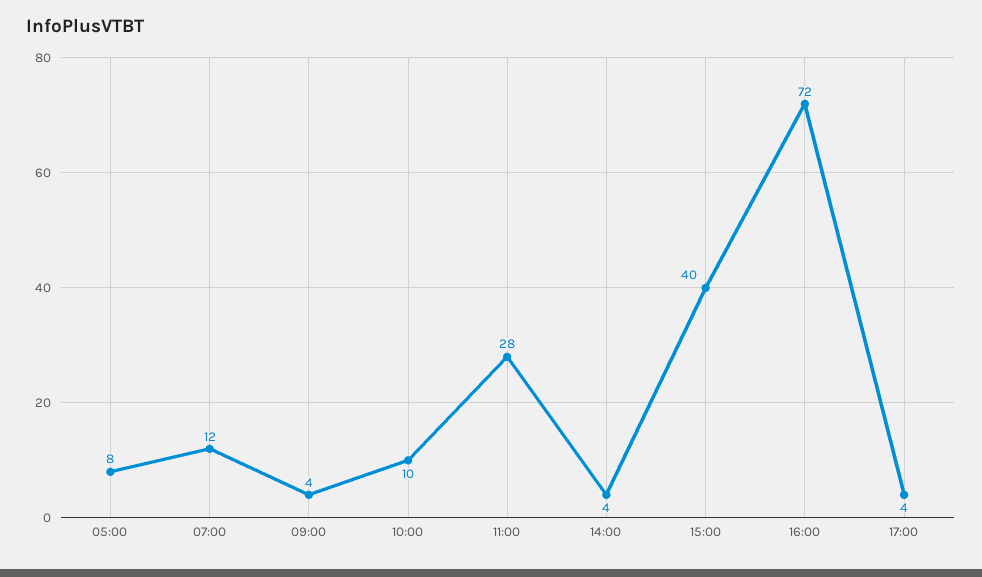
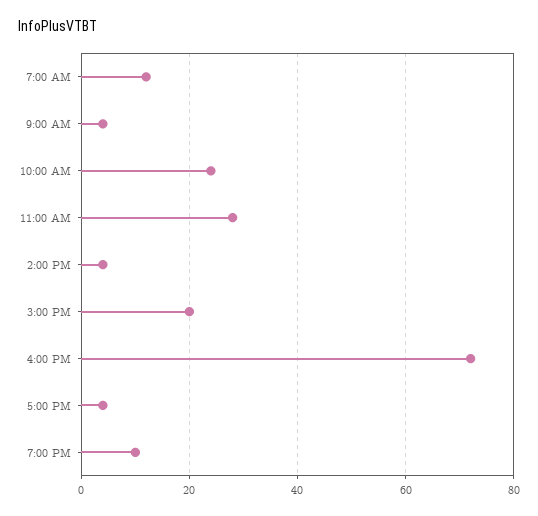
05:00: 8 -> none
10:00: 10 -> 25
15:00: 40 -> 20
7:00 PM: none -> 10

